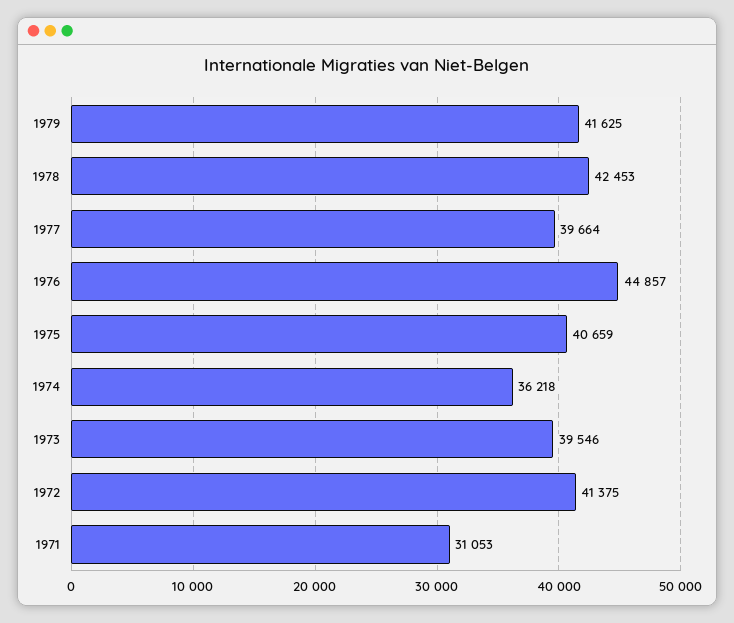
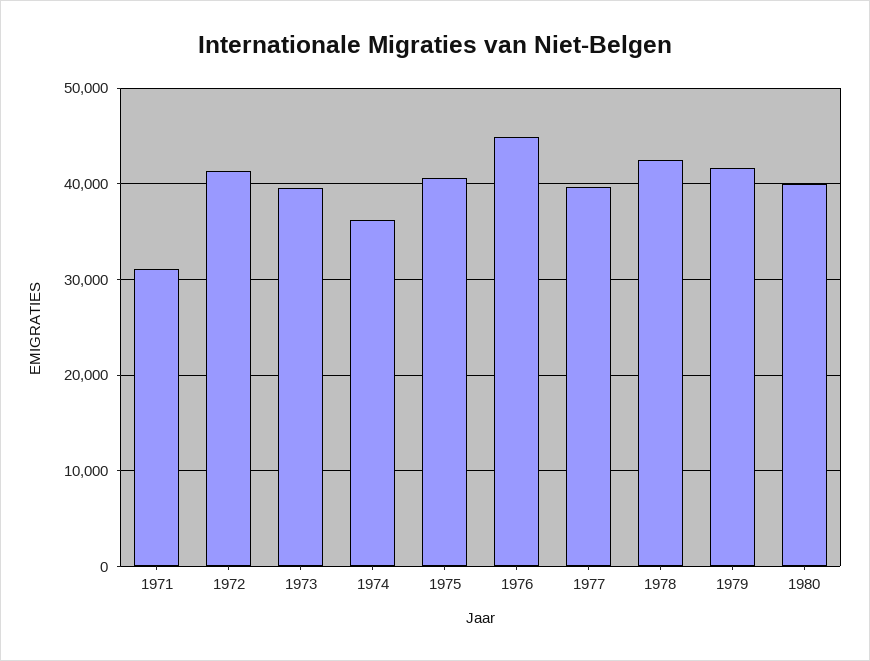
1980: none -> 40000

